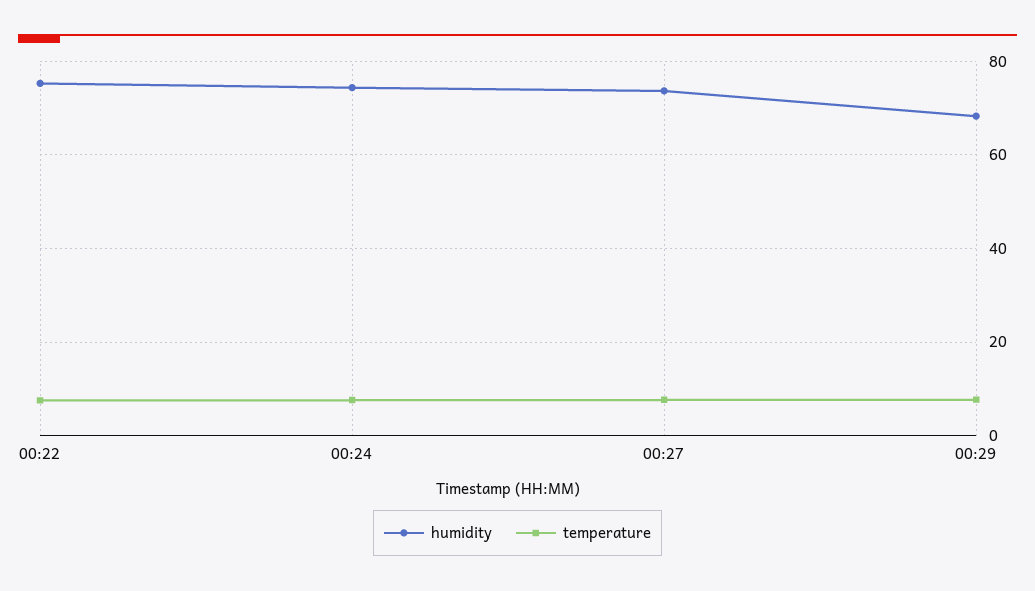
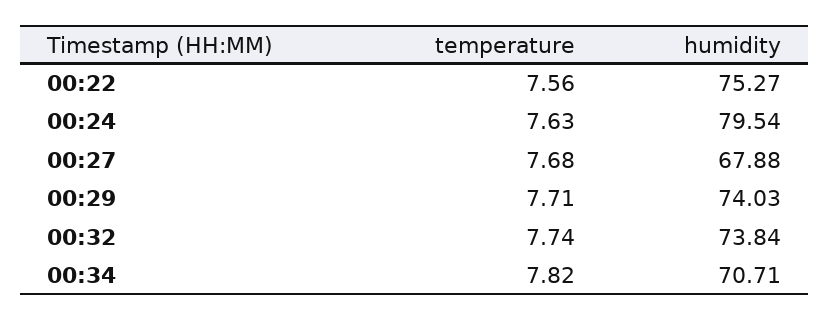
humidity, 00:24: 74 -> 79.54
humidity, 00:27: 74 -> 67.88
humidity, 00:29: 68 -> 74.03
temperature, 00:32: none -> 7.74
humidity, 00:32: none -> 73.84
temperature, 00:34: none -> 7.82
humidity, 00:34: none -> 70.71

